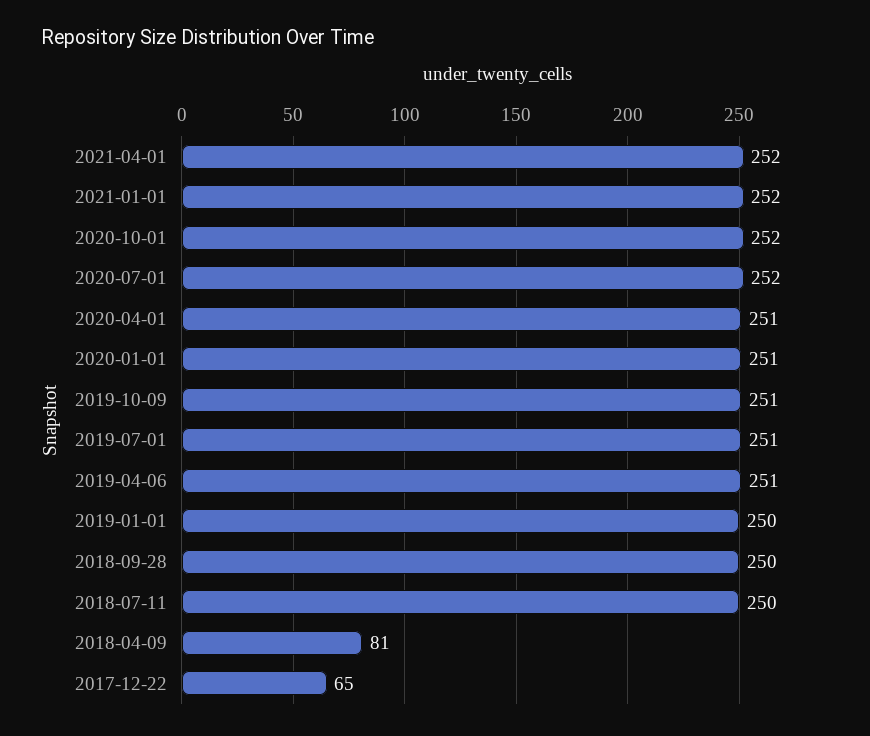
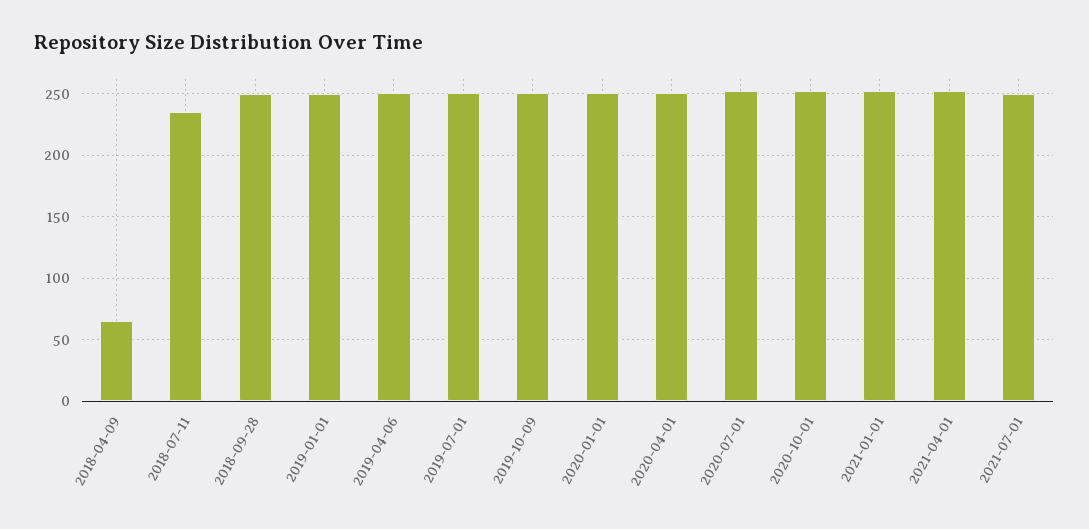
2018-07-11: 250 -> 235
2018-04-09: 81 -> 65
2017-12-22: 65 -> none
2021-07-01: none -> 250

